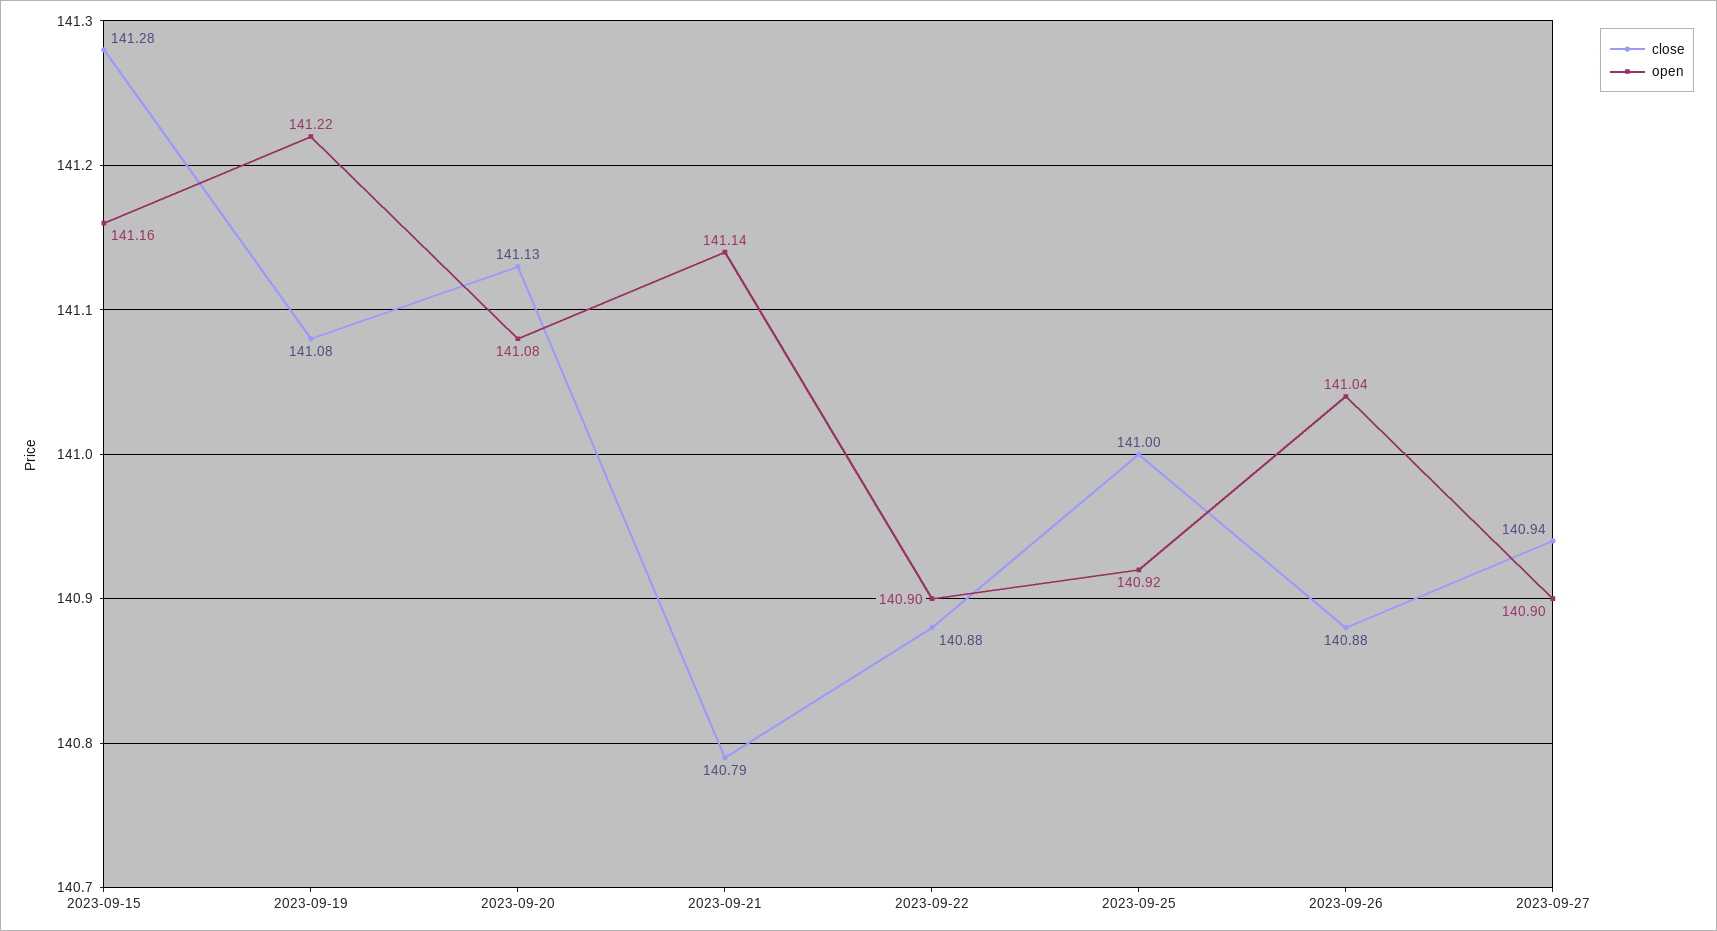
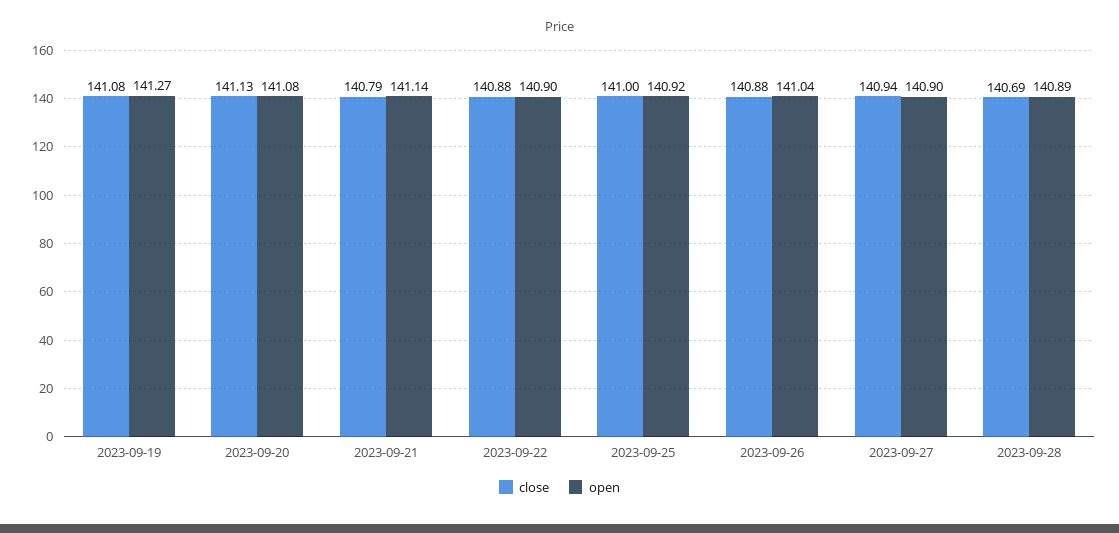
close, 2023-09-15: 141.28 -> none
open, 2023-09-15: 141.16 -> none
open, 2023-09-19: 141.22 -> 141.27
close, 2023-09-28: none -> 140.69
open, 2023-09-28: none -> 140.89

